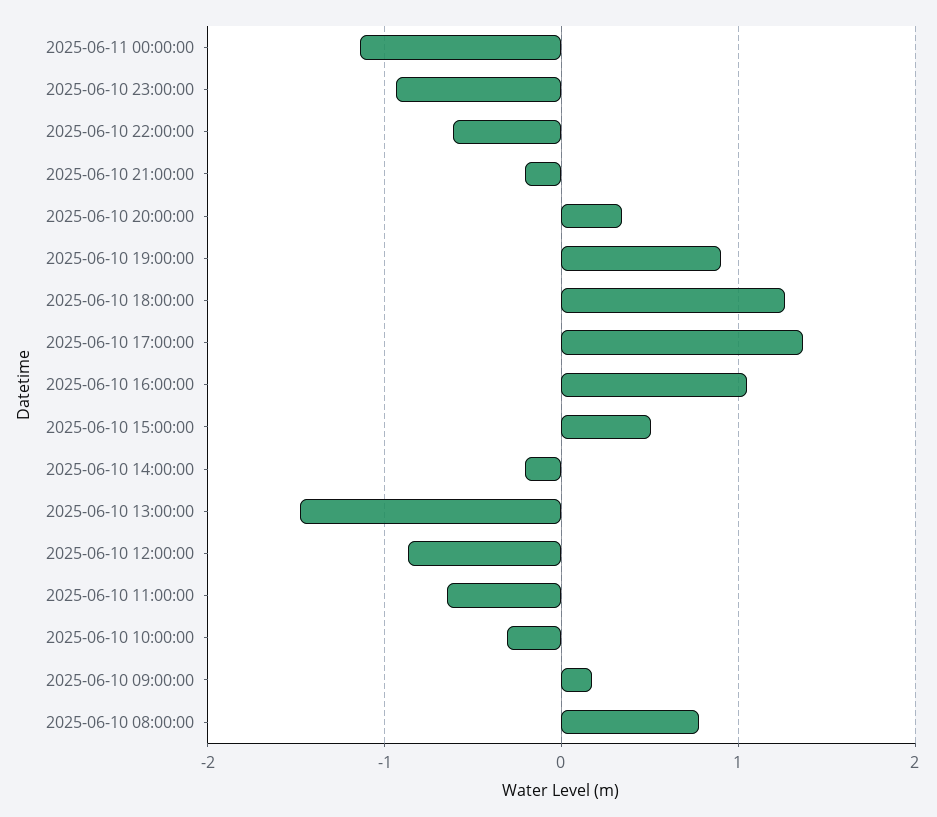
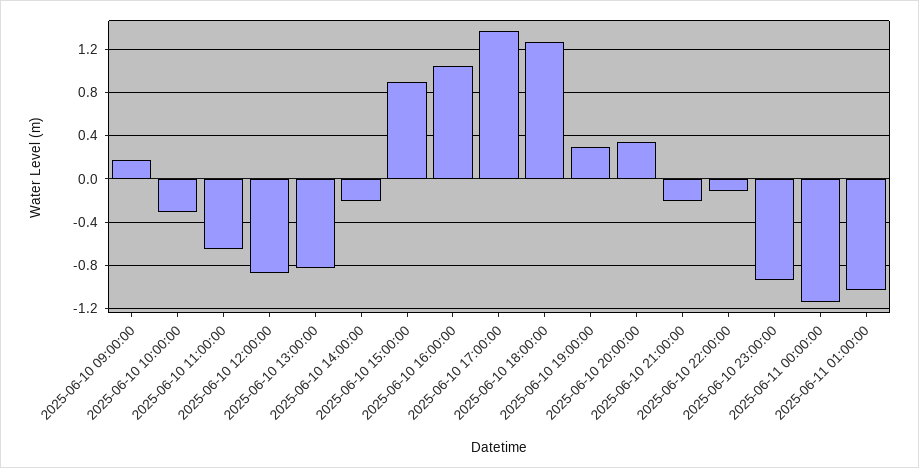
2025-06-10 22:00:00: -0.6 -> -0.1
2025-06-10 19:00:00: 0.9 -> 0.3
2025-06-10 15:00:00: 0.5 -> 0.9
2025-06-10 13:00:00: -1.5 -> -0.8
2025-06-10 08:00:00: 0.8 -> none
2025-06-11 01:00:00: none -> -1

